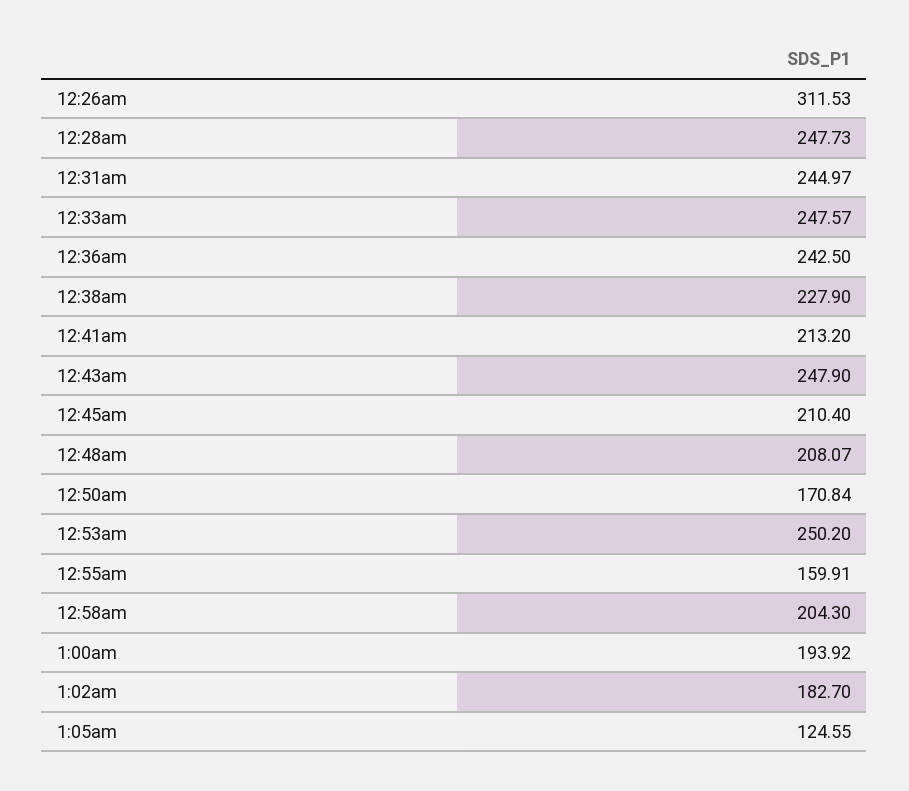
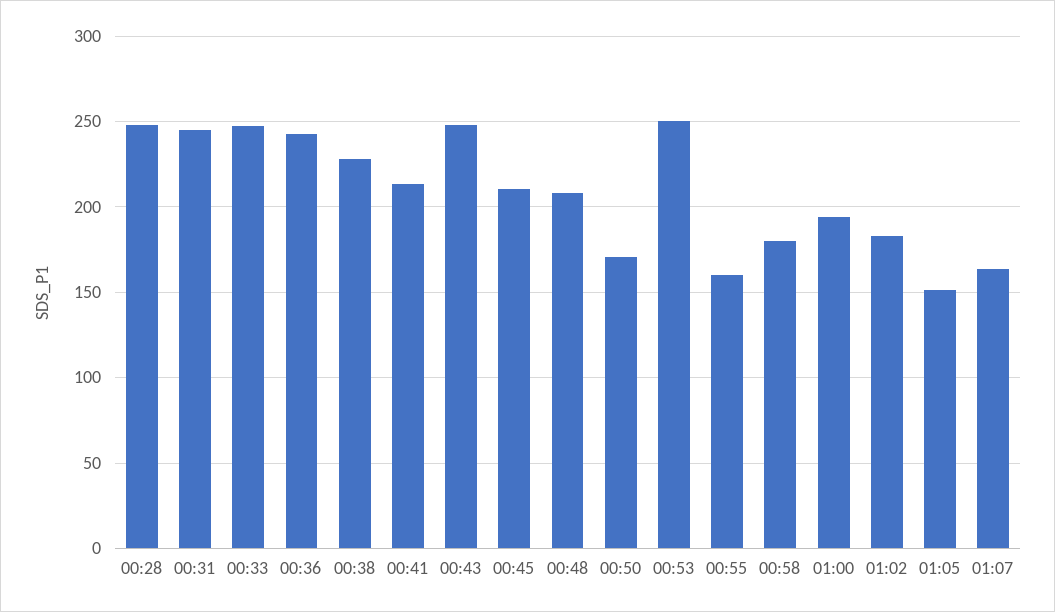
12:26am: 311.53 -> none
12:58am: 204.3 -> 180
1:05am: 124.55 -> 150
01:07: none -> 165

